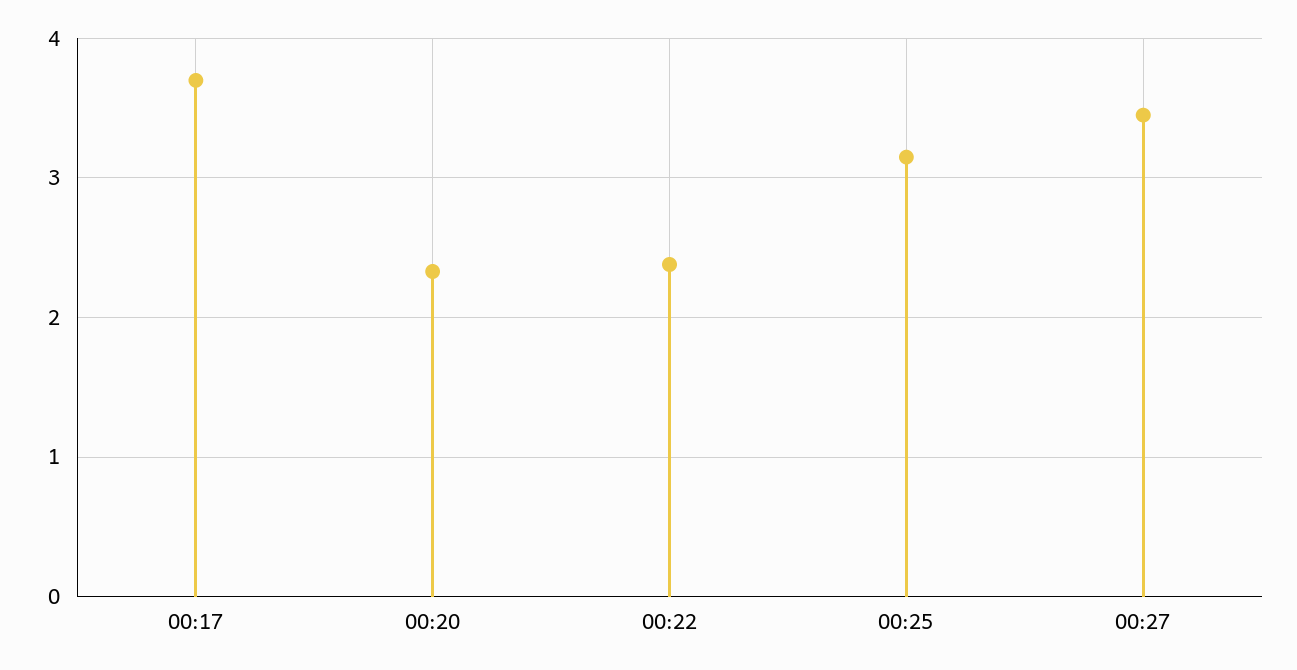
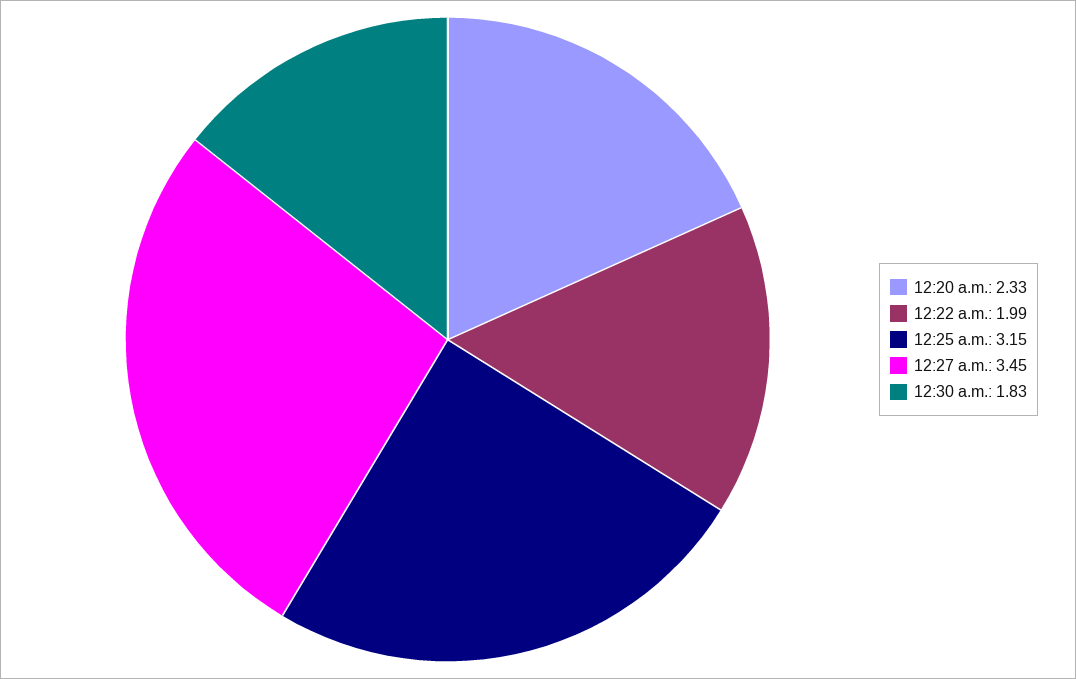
00:17: 3.7 -> none
00:22: 2.4 -> 1.99
12:30 a.m.: none -> 1.83

